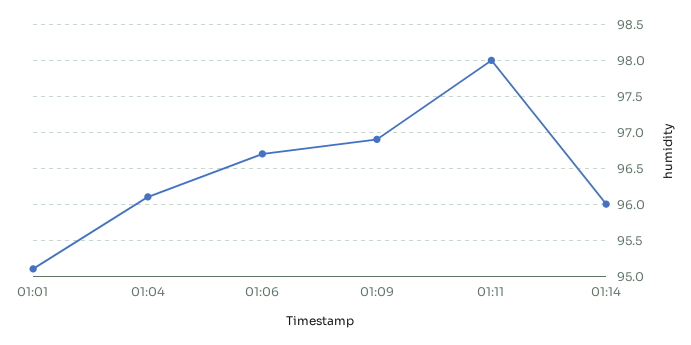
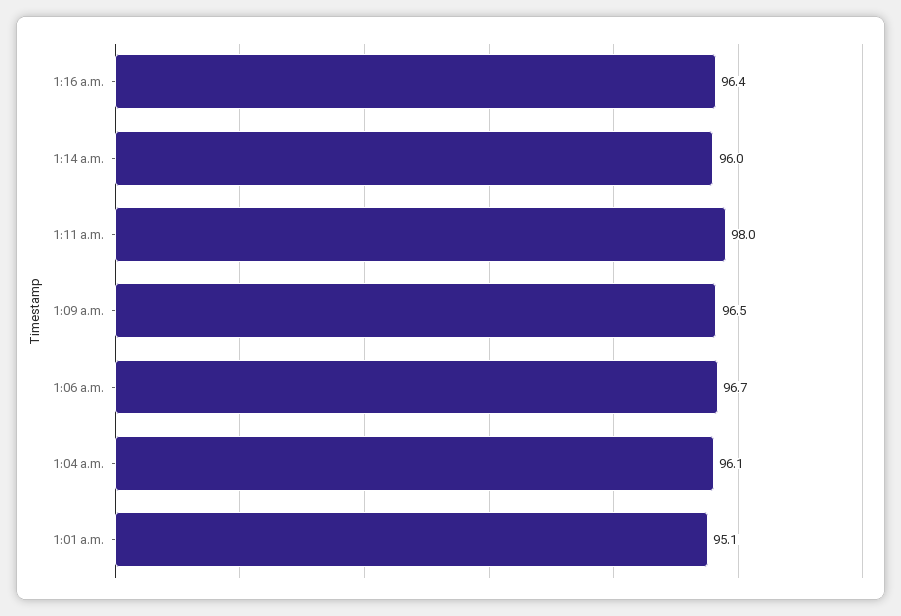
01:09: 96.9 -> 96.5
1:16 a.m.: none -> 96.4

